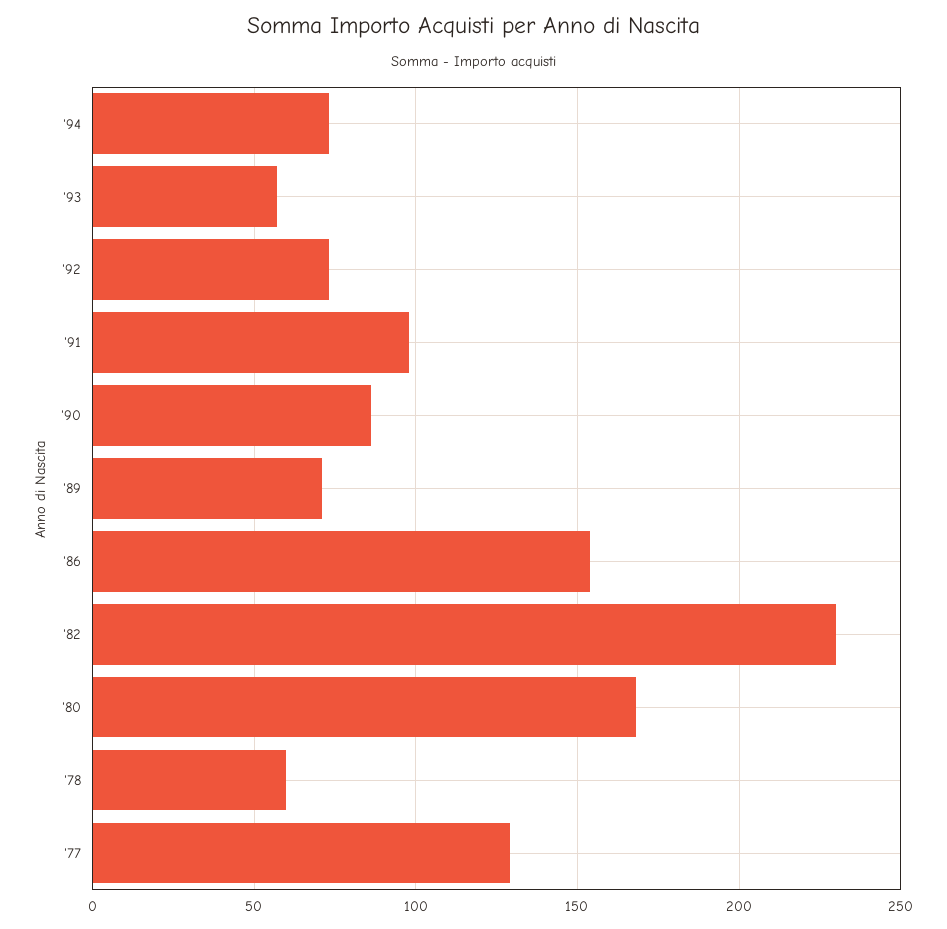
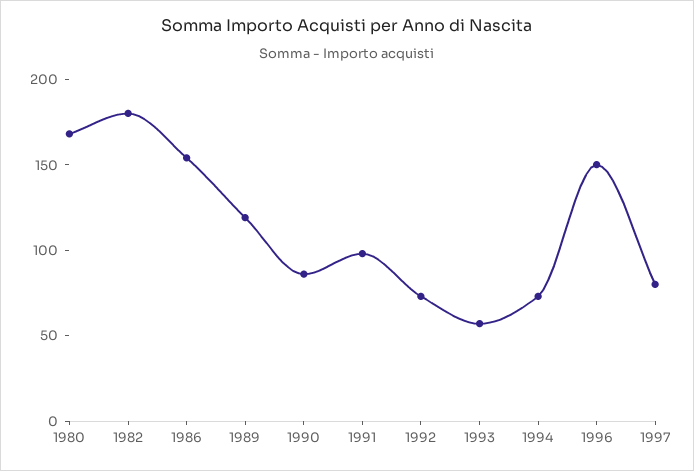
'89: 70 -> 120
'82: 230 -> 180
'78: 60 -> none
'77: 130 -> none
1996: none -> 150
1997: none -> 80

